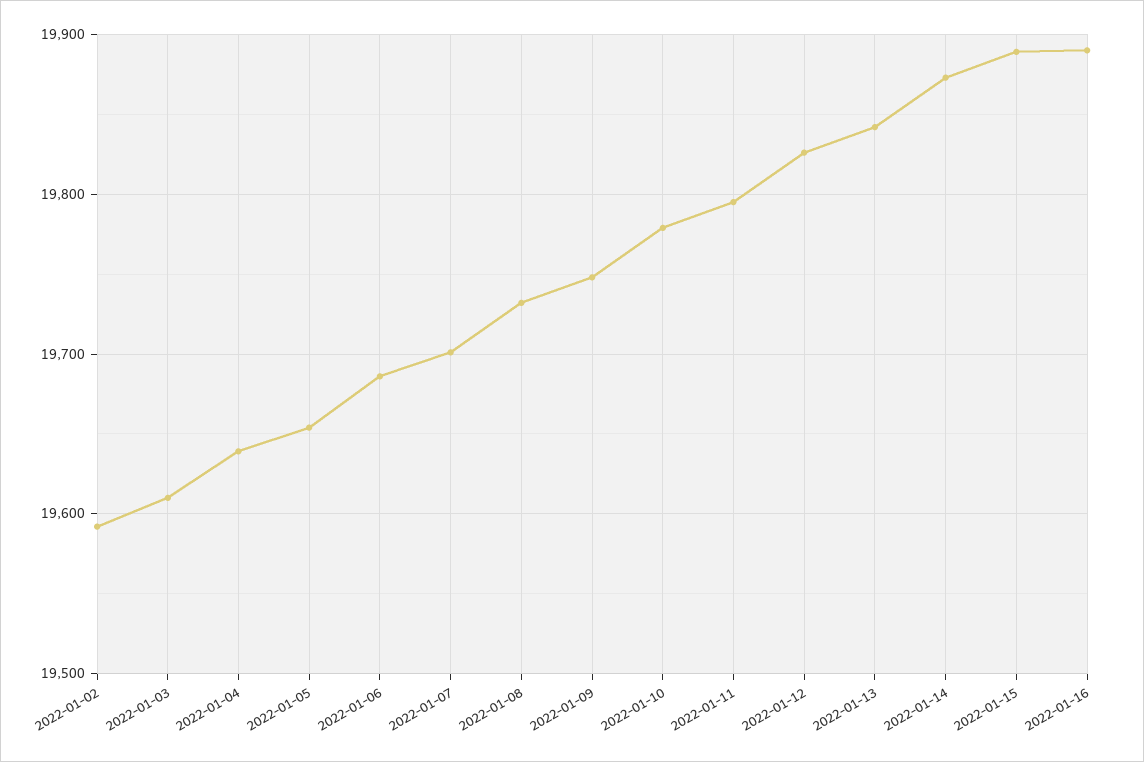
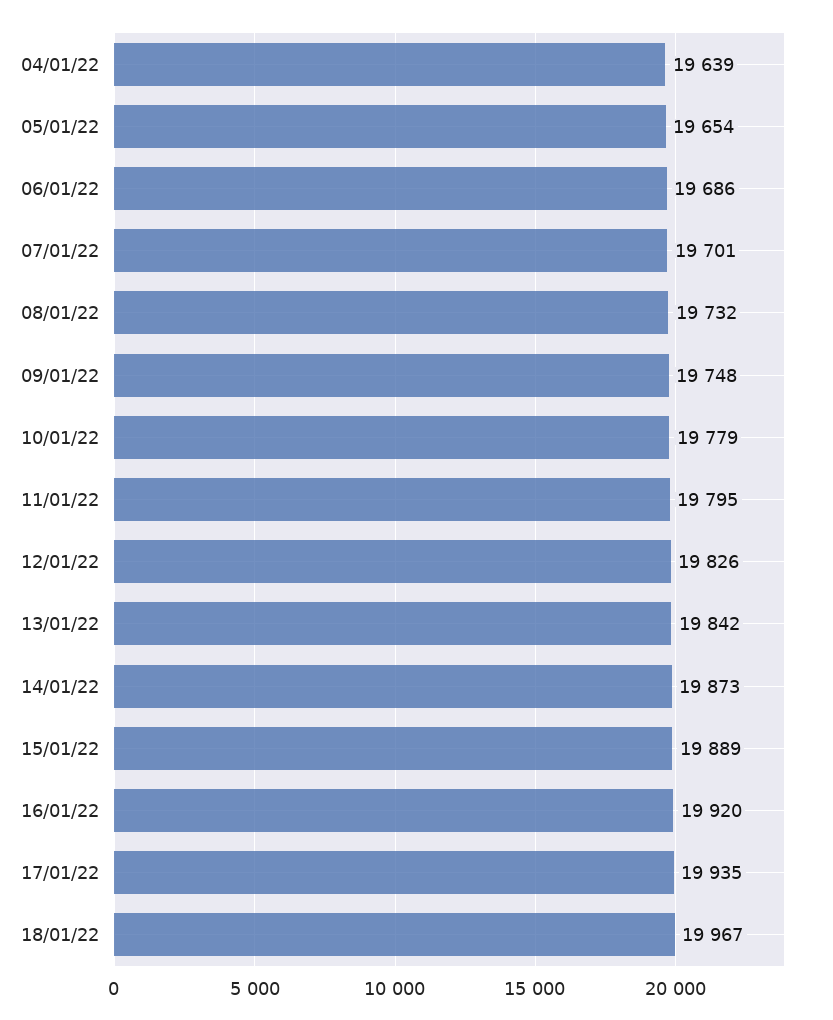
2022-01-02: 19590 -> none
2022-01-03: 19610 -> none
2022-01-16: 19890 -> 19920
17/01/22: none -> 19935
18/01/22: none -> 19967

